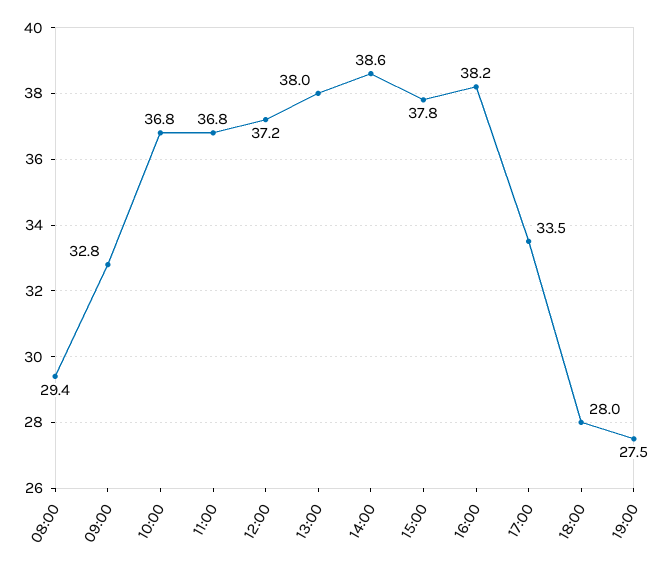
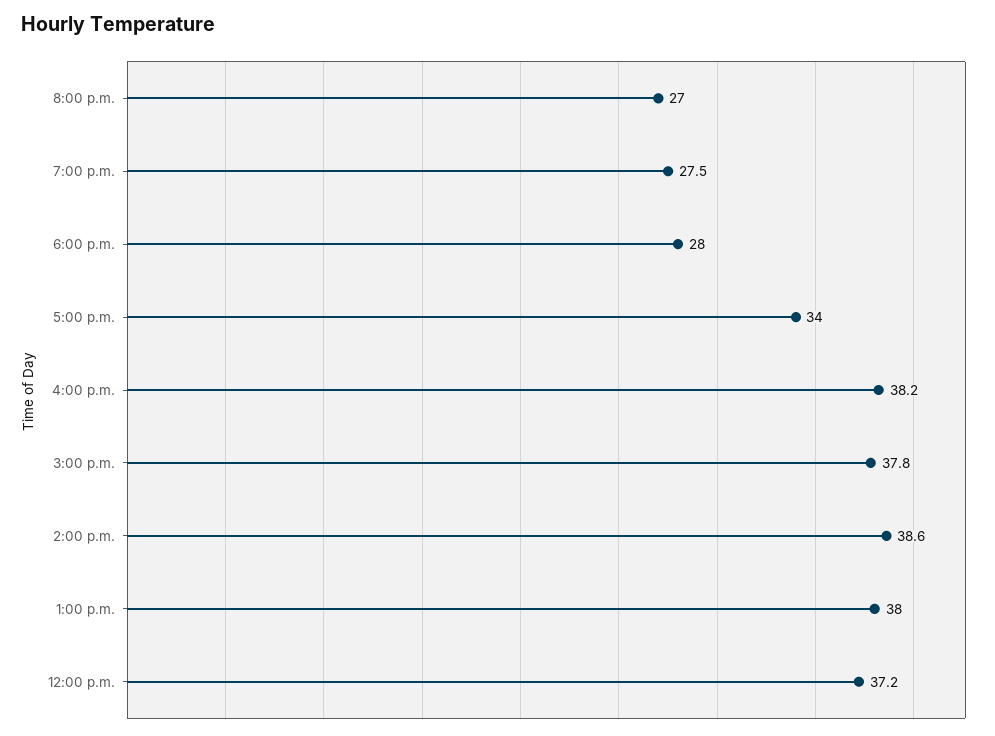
08:00: 29.4 -> none
09:00: 32.8 -> none
10:00: 36.8 -> none
11:00: 36.8 -> none
17:00: 33.5 -> 34
8:00 p.m.: none -> 27

